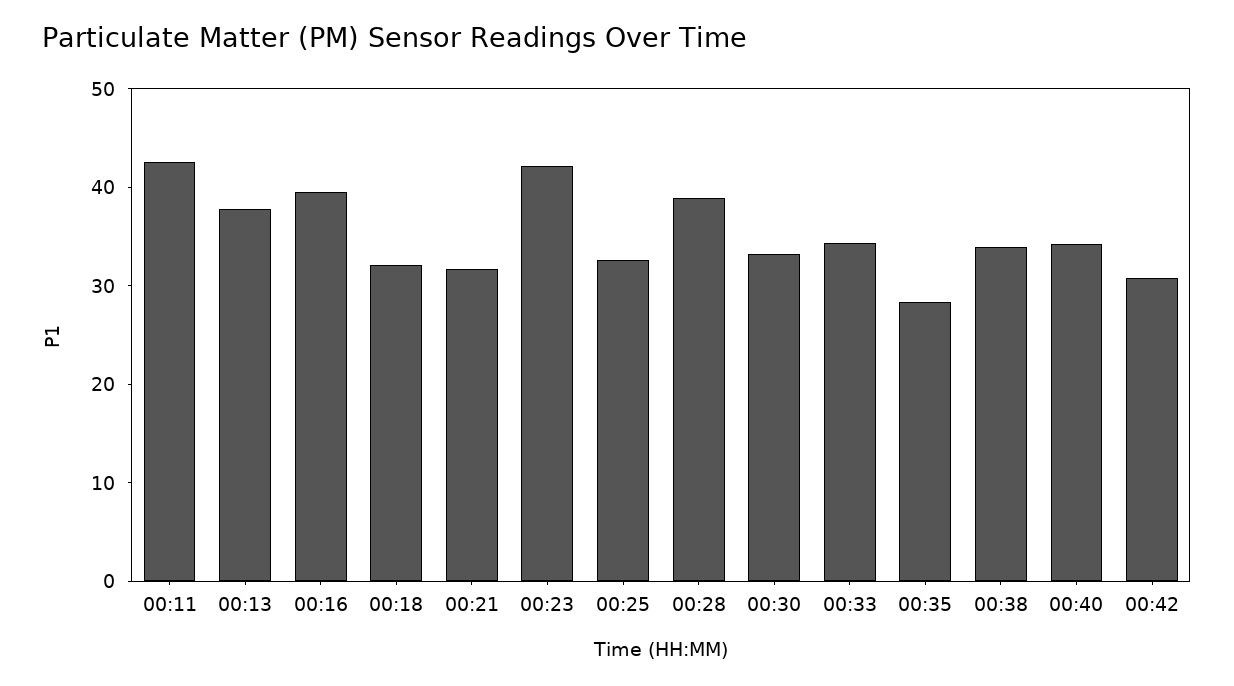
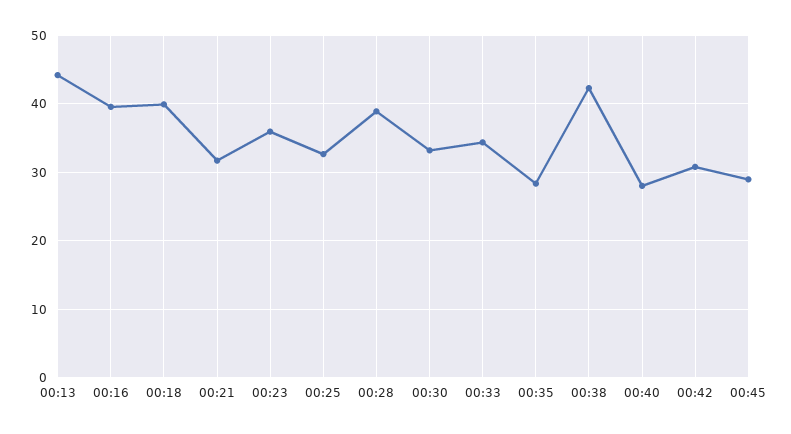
00:11: 42 -> none
00:13: 38 -> 44
00:18: 32 -> 40
00:23: 42 -> 36
00:38: 34 -> 42
00:40: 34 -> 28
00:45: none -> 29

